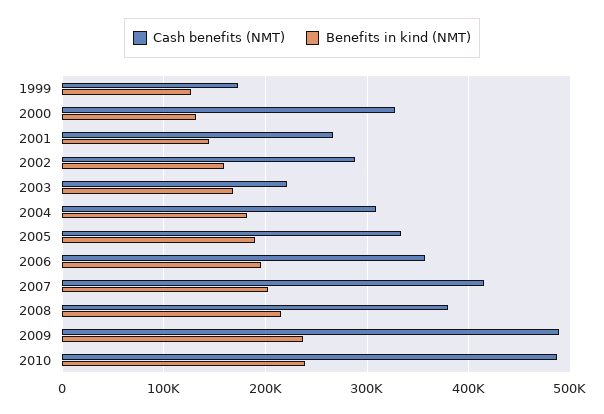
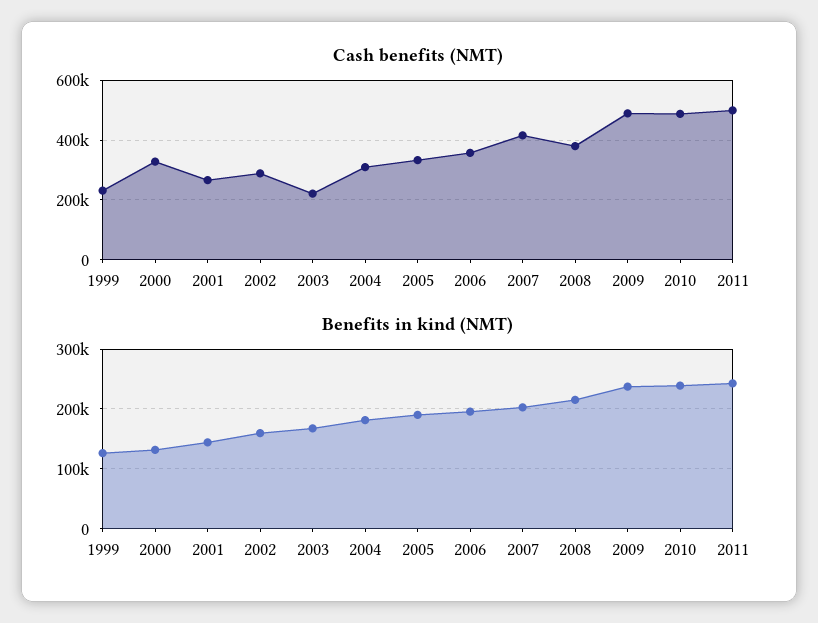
Cash benefits (NMT), 1999: 170000 -> 225000
Cash benefits (NMT), 2011: none -> 500000
Benefits in kind (NMT), 2011: none -> 240000

